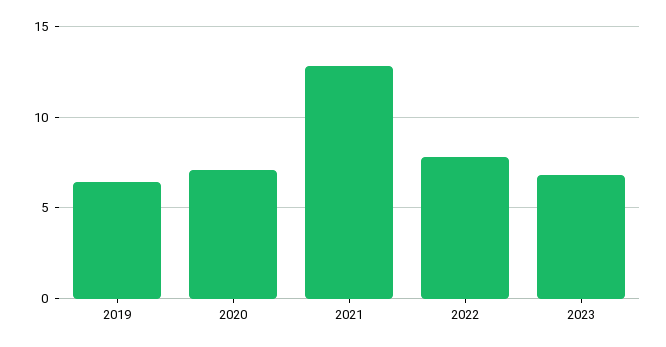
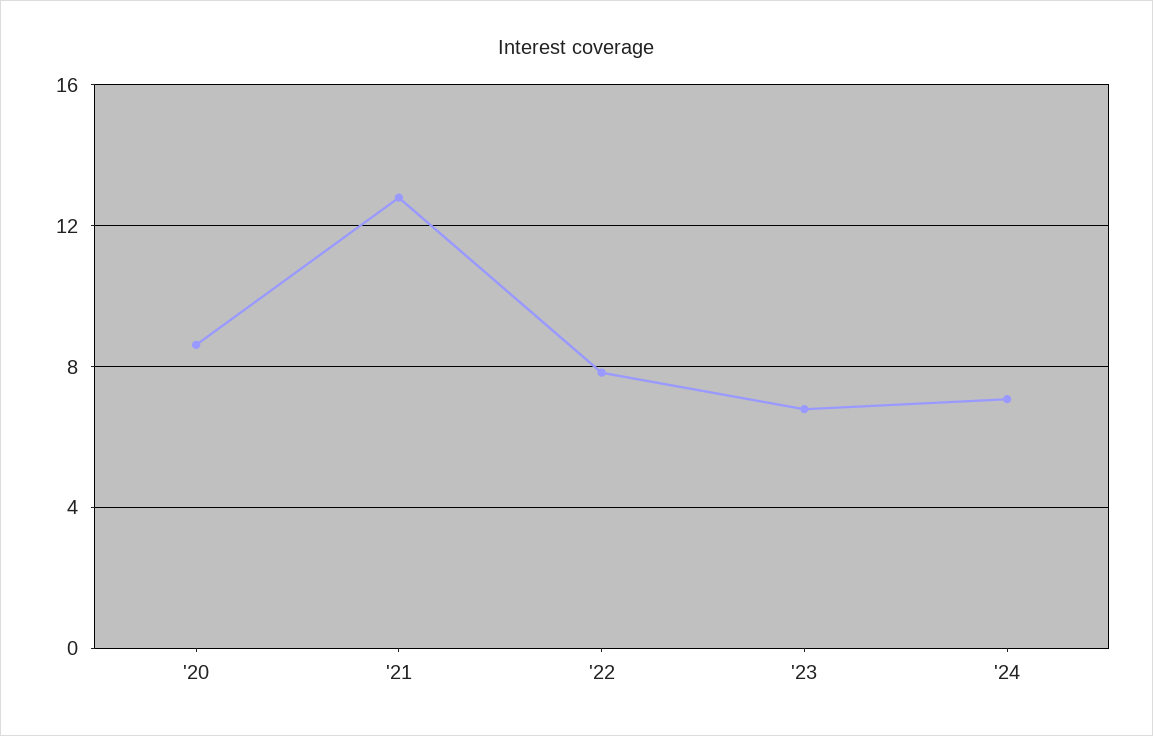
2019: 6.5 -> none
2020: 7 -> 8.5
'24: none -> 7

